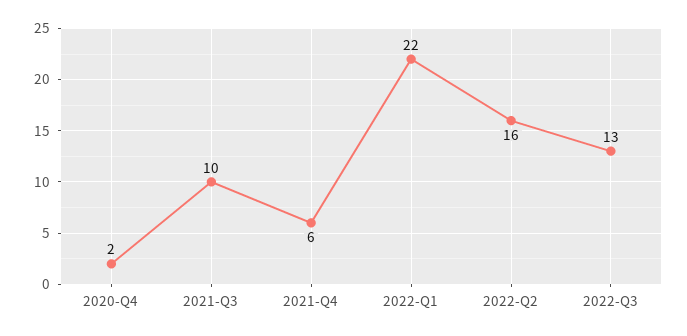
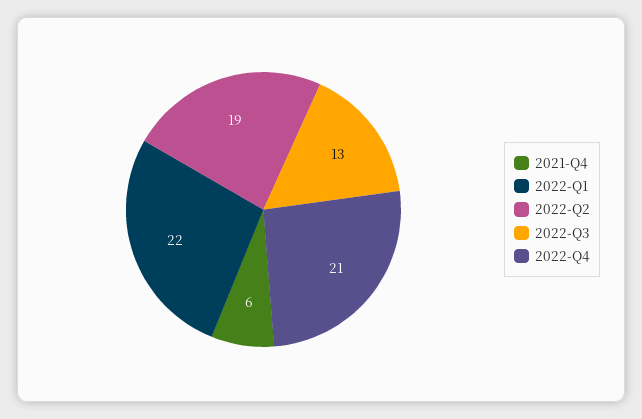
2020-Q4: 2 -> none
2021-Q3: 10 -> none
2022-Q2: 16 -> 19
2022-Q4: none -> 21

